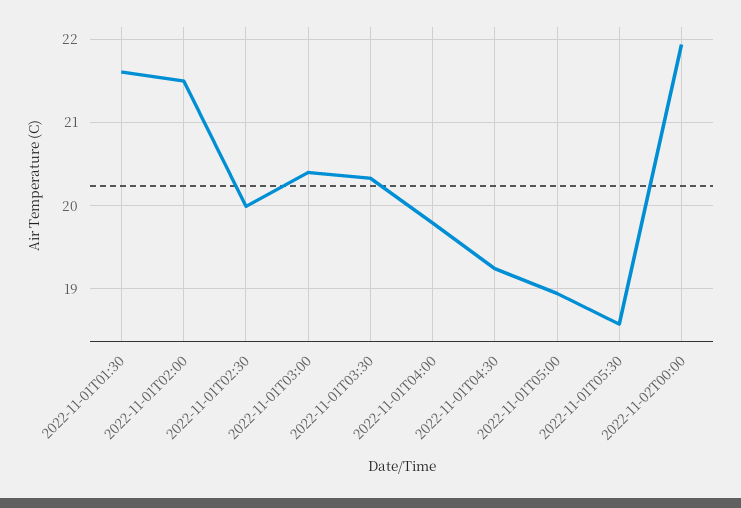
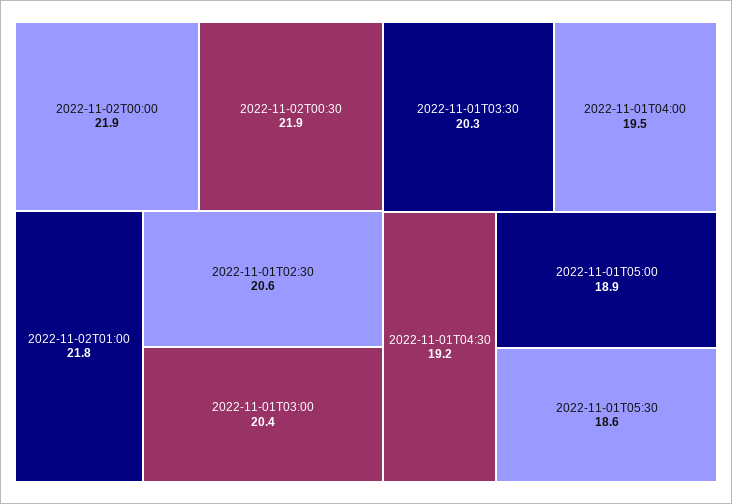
2022-11-01T01:30: 21.6 -> none
2022-11-01T02:00: 21.5 -> none
2022-11-01T02:30: 20 -> 20.6
2022-11-01T04:00: 19.8 -> 19.5
2022-11-02T00:30: none -> 21.9
2022-11-02T01:00: none -> 21.8

